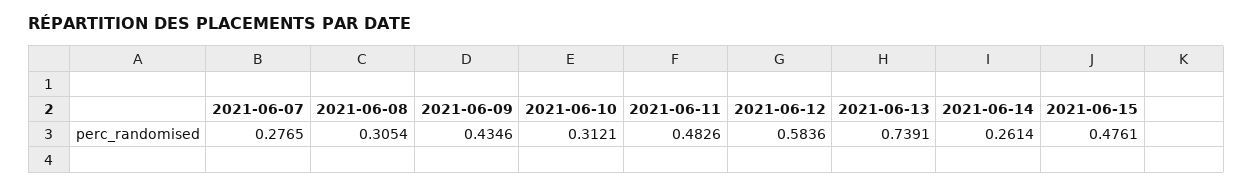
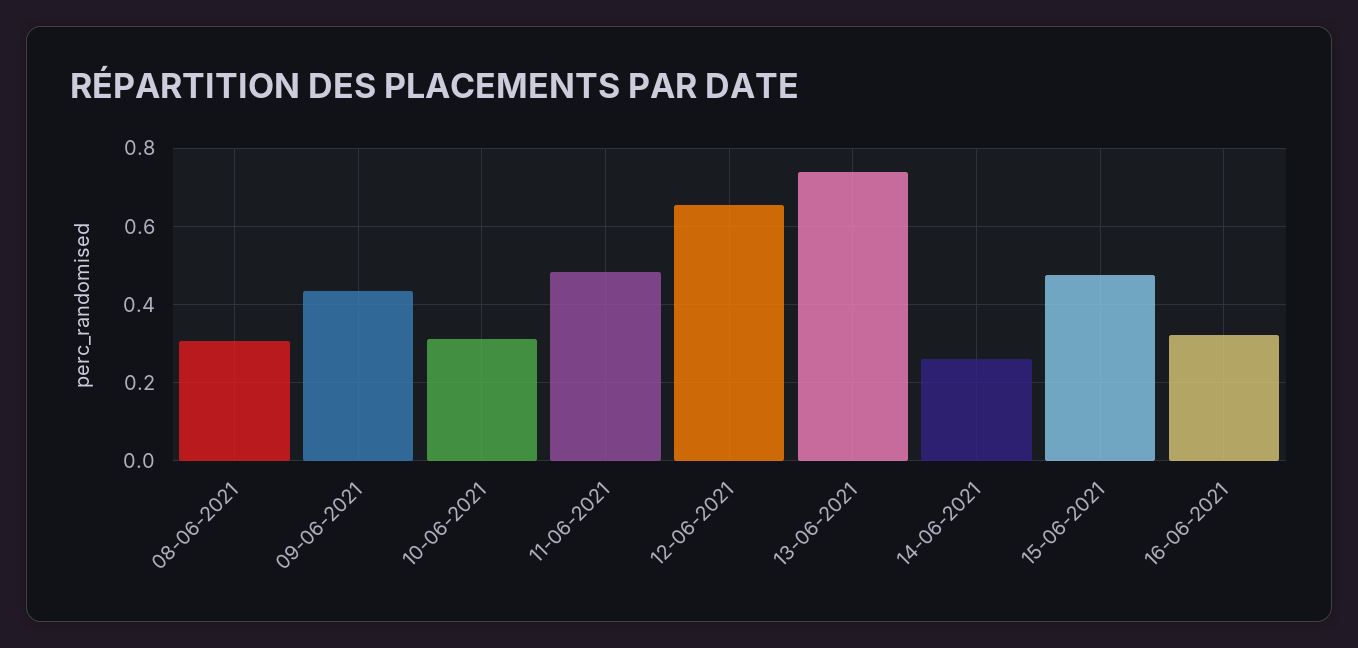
2021-06-07: 0.2765 -> none
2021-06-12: 0.5836 -> 0.66
16-06-2021: none -> 0.32

